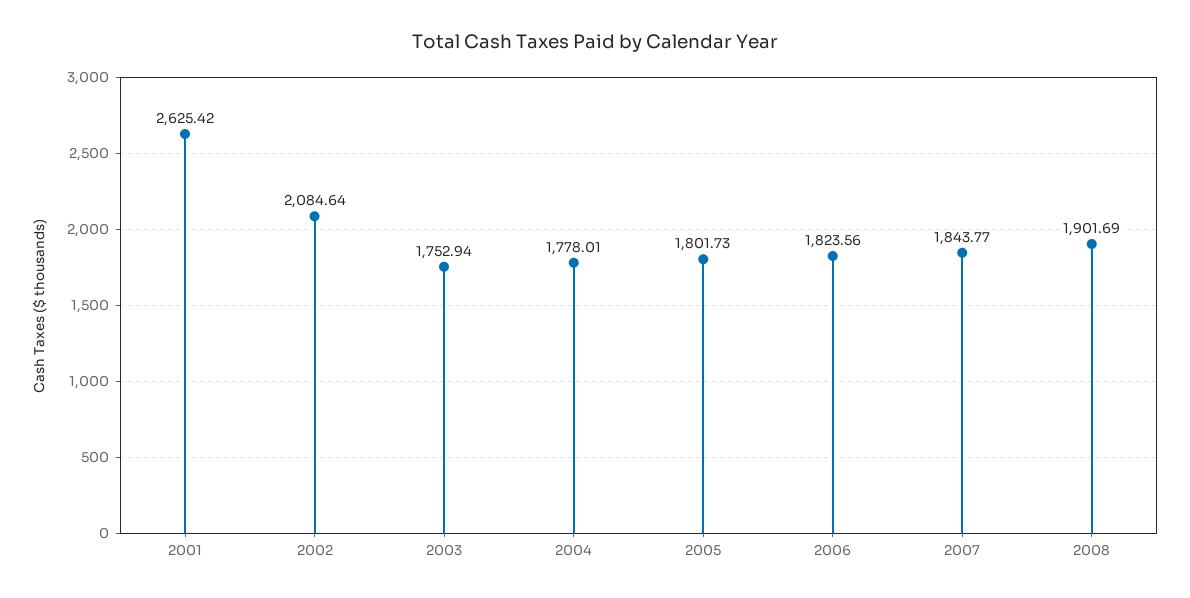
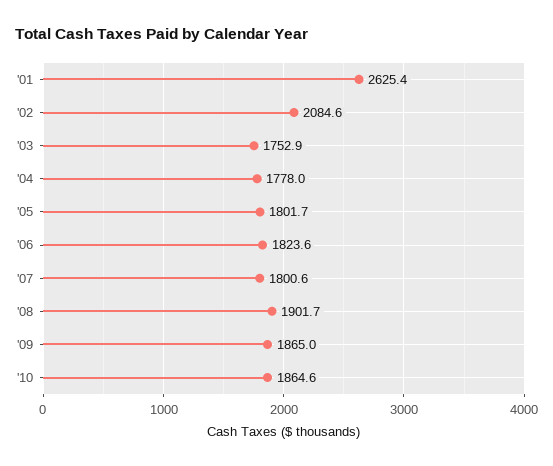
2007: 1843.77 -> 1800.6
'09: none -> 1865
'10: none -> 1864.6

